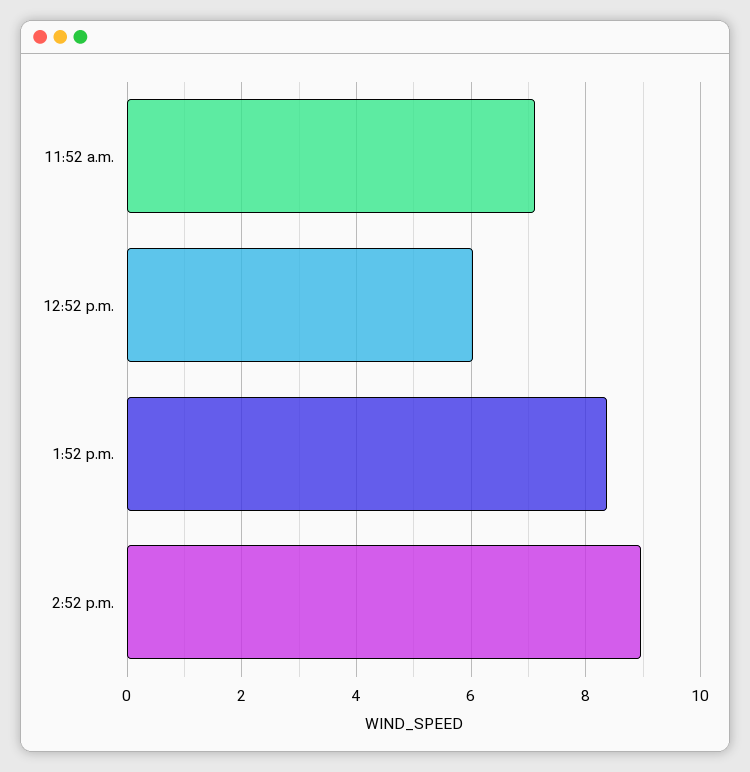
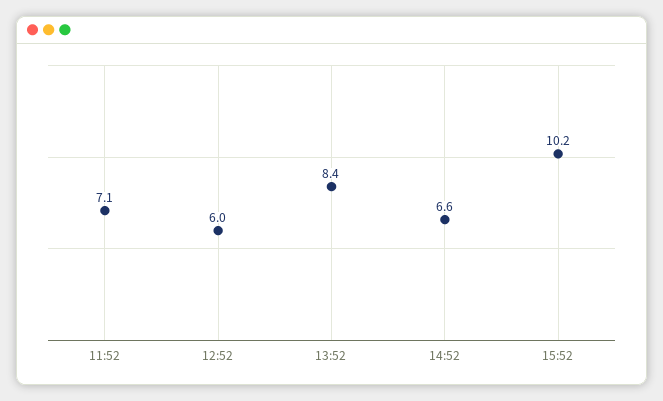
2:52 p.m.: 9 -> 6.6
15:52: none -> 10.2

